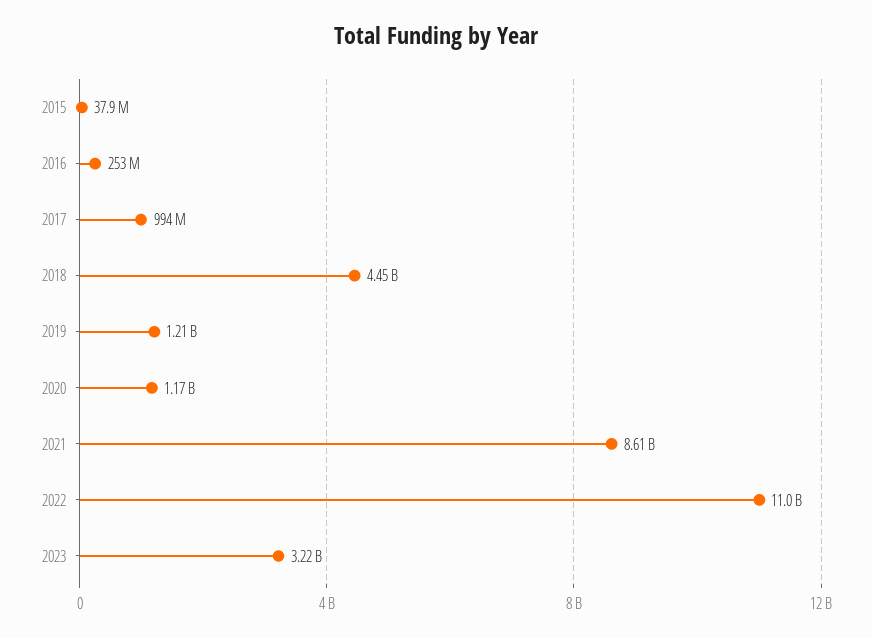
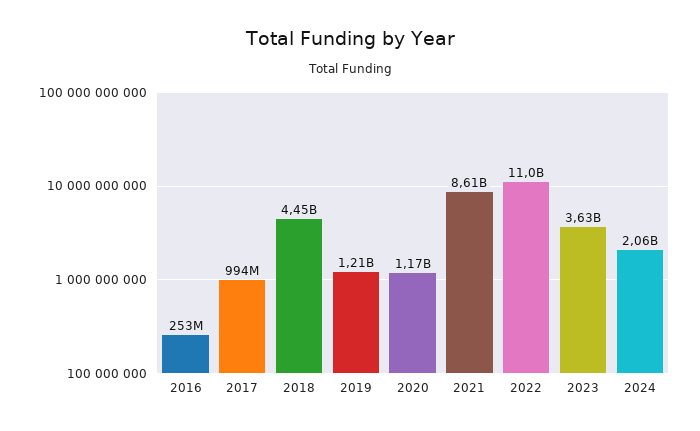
2015: 37900000 -> none
2023: 3220000000 -> 3630000000
2024: none -> 2060000000

